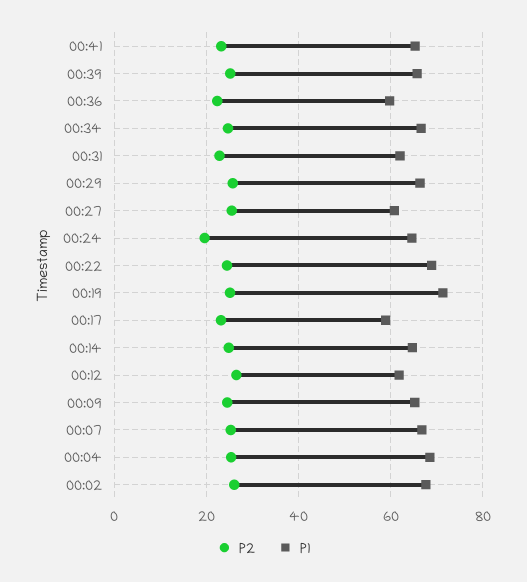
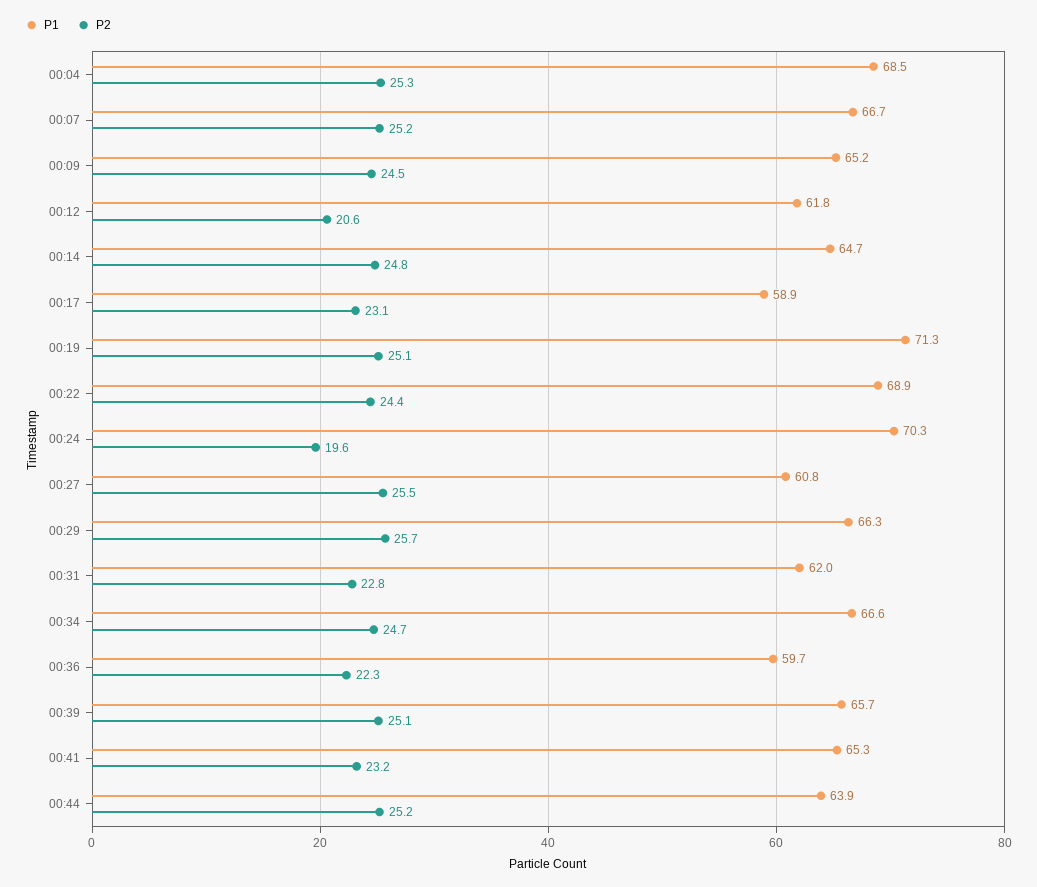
P1, 00:24: 64 -> 70.3
P2, 00:12: 26 -> 20.6
P2, 00:02: 26 -> none
P1, 00:02: 68 -> none
P1, 00:44: none -> 63.9
P2, 00:44: none -> 25.2

